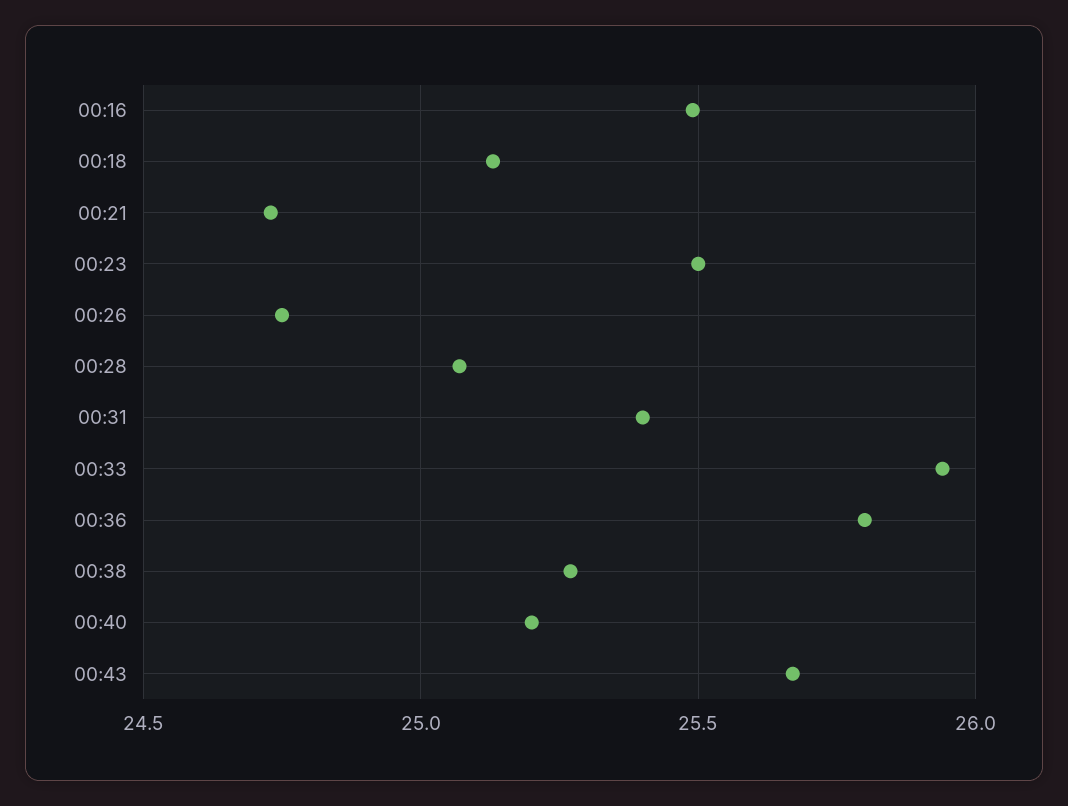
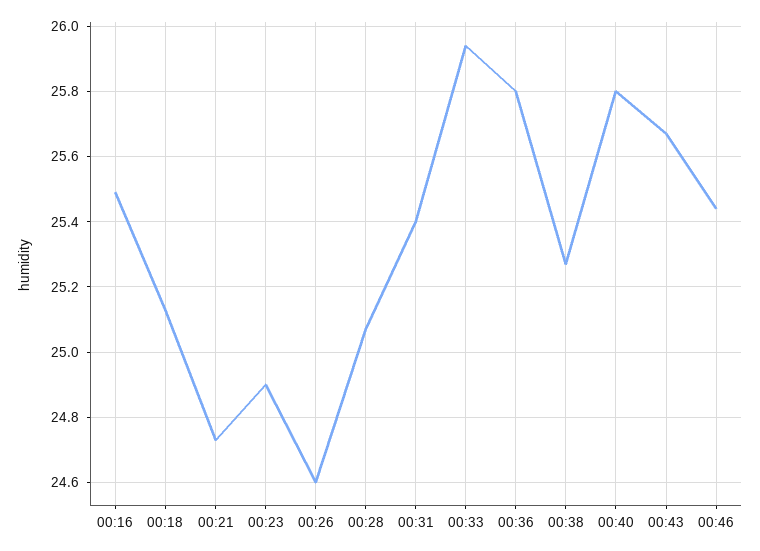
00:23: 25.5 -> 24.9
00:26: 24.75 -> 24.6
00:40: 25.2 -> 25.8
00:46: none -> 25.45

